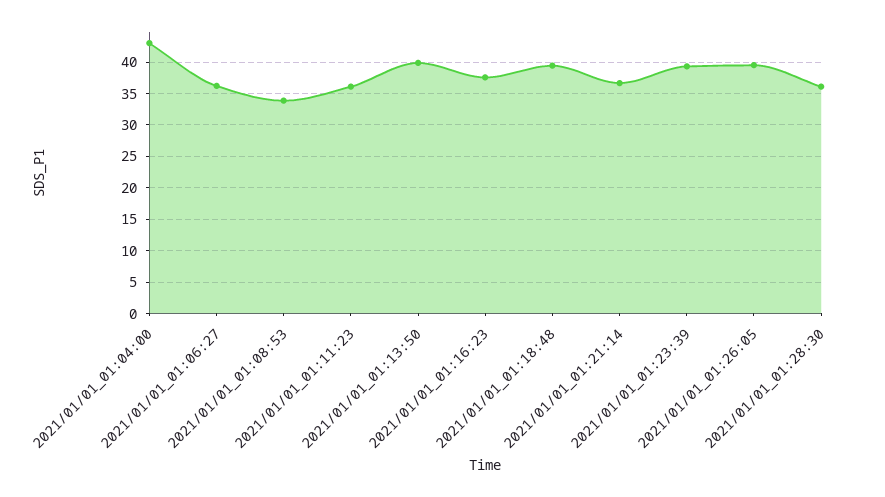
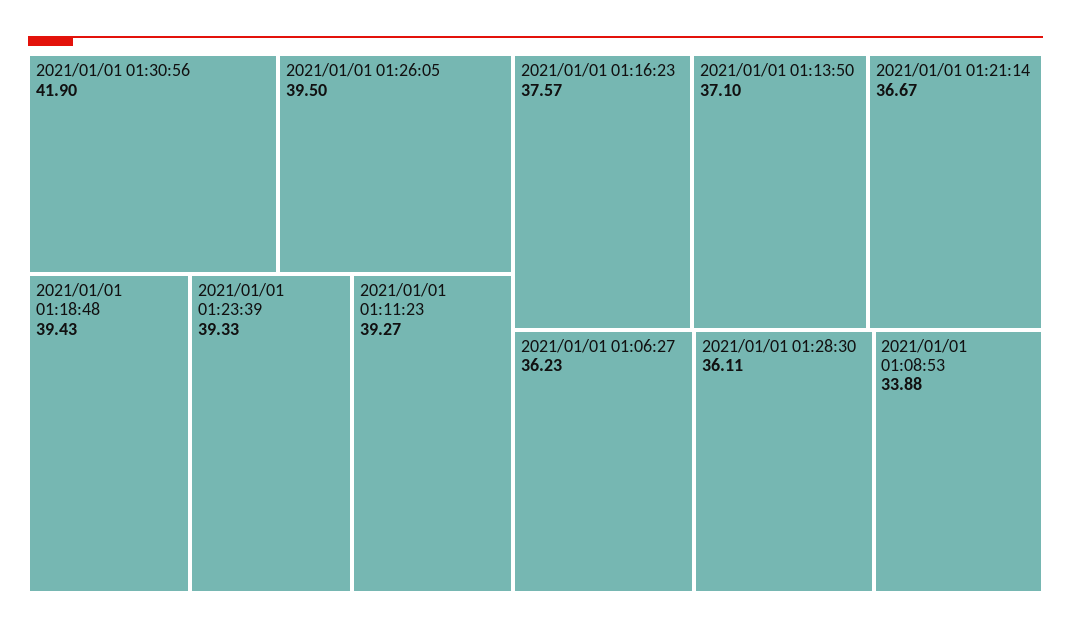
2021/01/01_01:04:00: 43 -> none
2021/01/01_01:11:23: 36 -> 39.27
2021/01/01_01:13:50: 40 -> 37.1
2021/01/01 01:30:56: none -> 41.9

